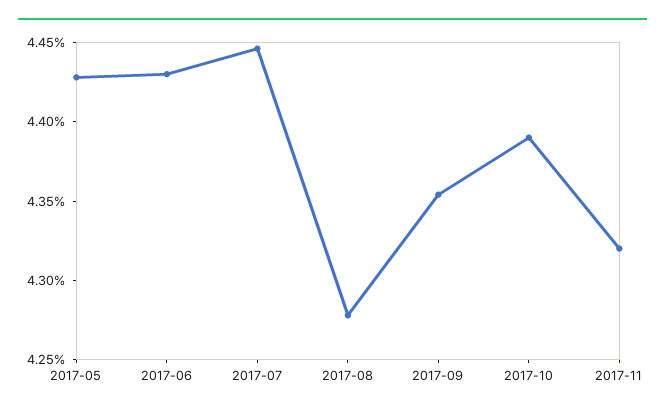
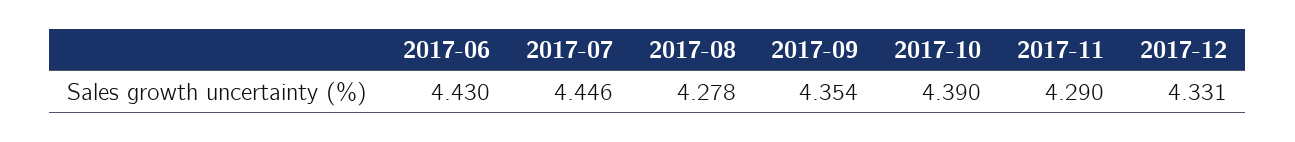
2017-05: 4.43 -> none
2017-11: 4.32 -> 4.29
2017-12: none -> 4.331

